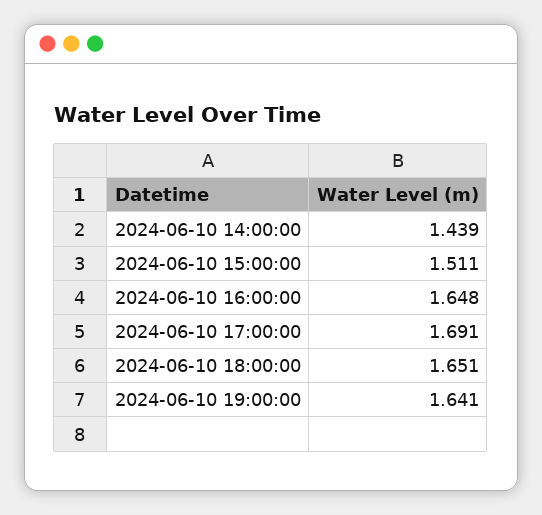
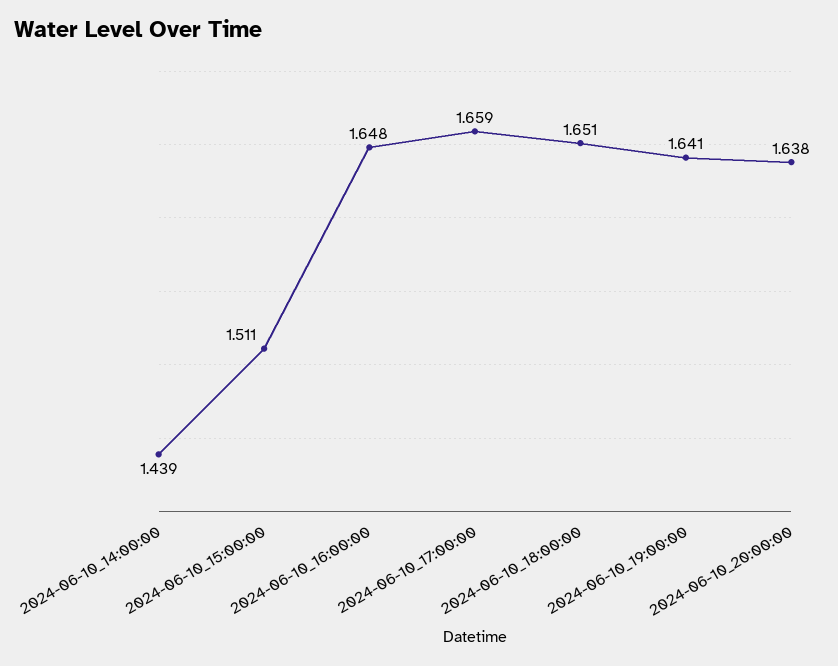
2024-06-10 17:00:00: 1.691 -> 1.659
2024-06-10_20:00:00: none -> 1.638

